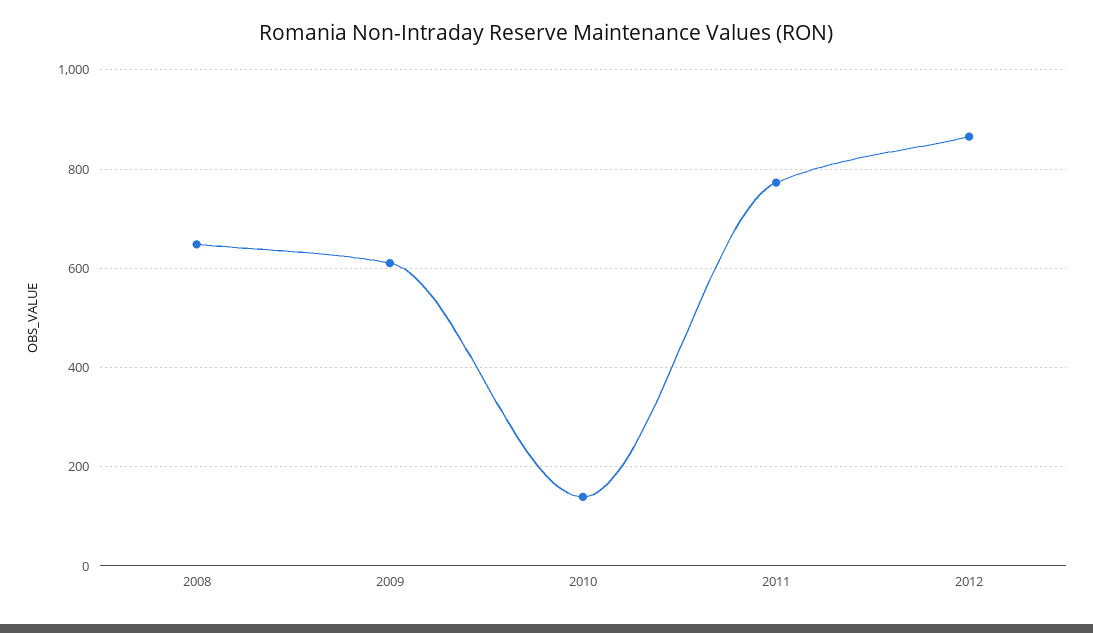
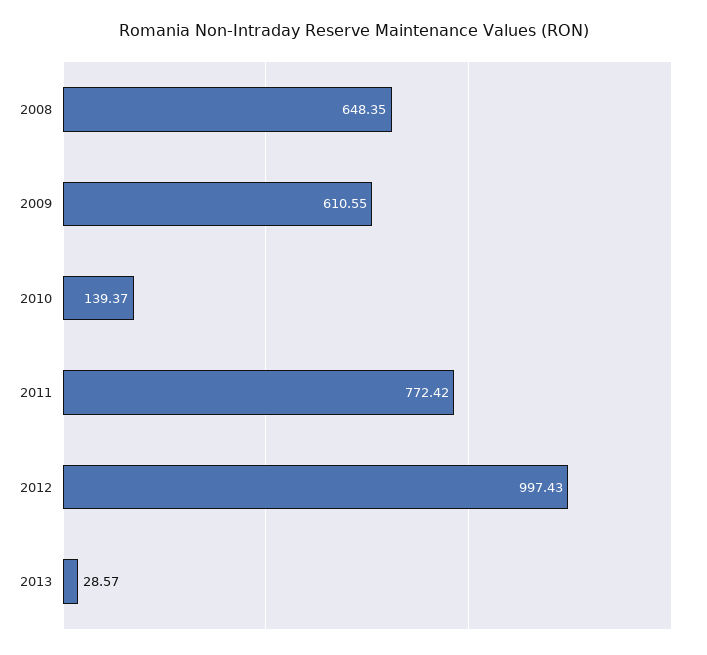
2012: 860 -> 997.43
2013: none -> 28.57

